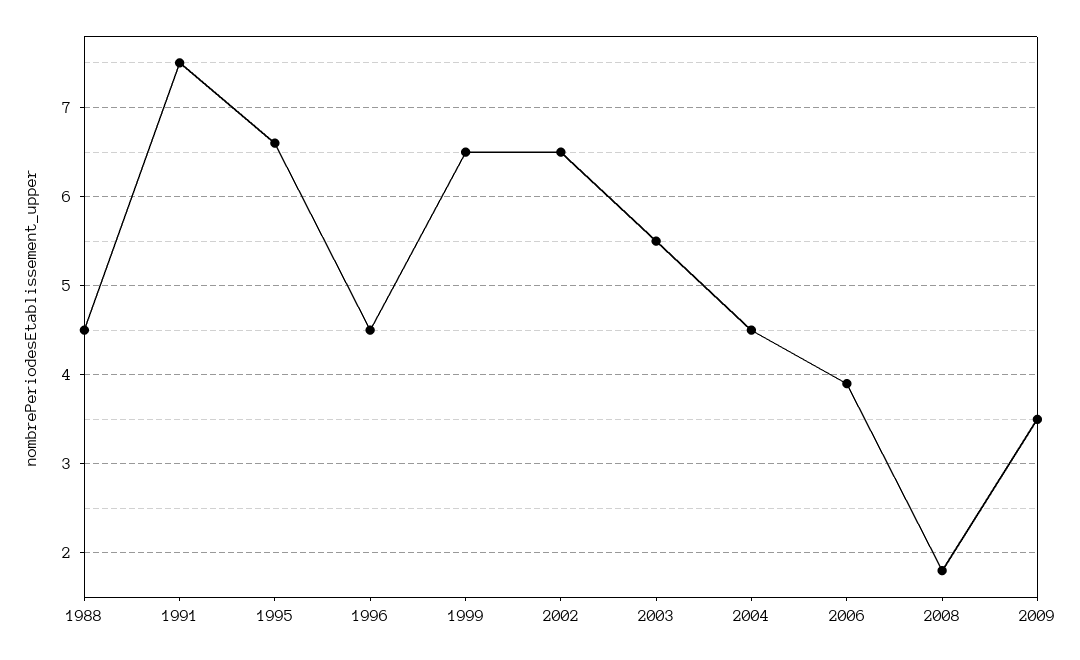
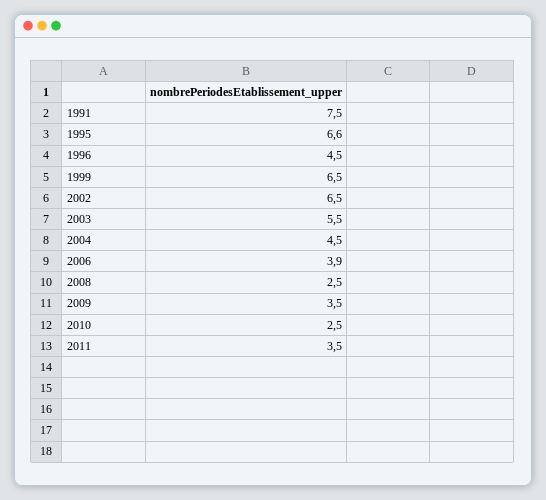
1988: 4.5 -> none
2008: 1.8 -> 2.5
2010: none -> 2.5
2011: none -> 3.5

